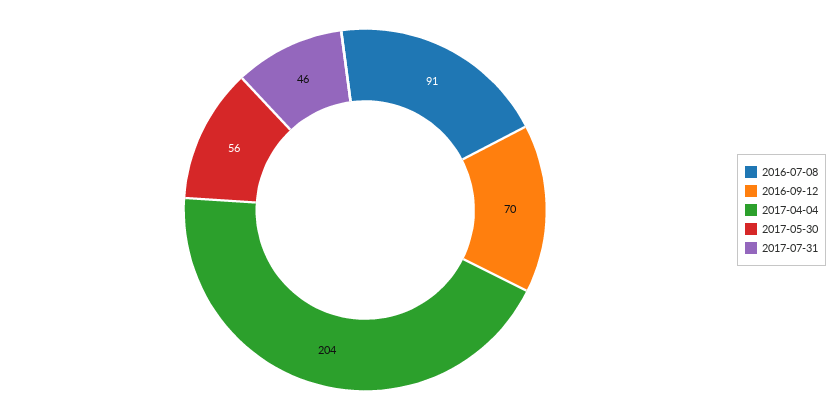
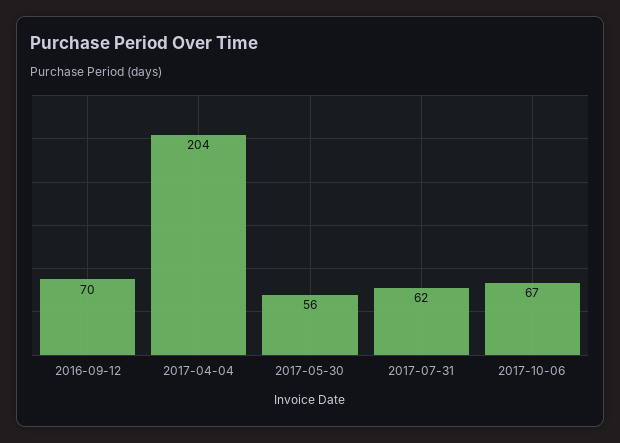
2016-07-08: 91 -> none
2017-07-31: 46 -> 62
2017-10-06: none -> 67

